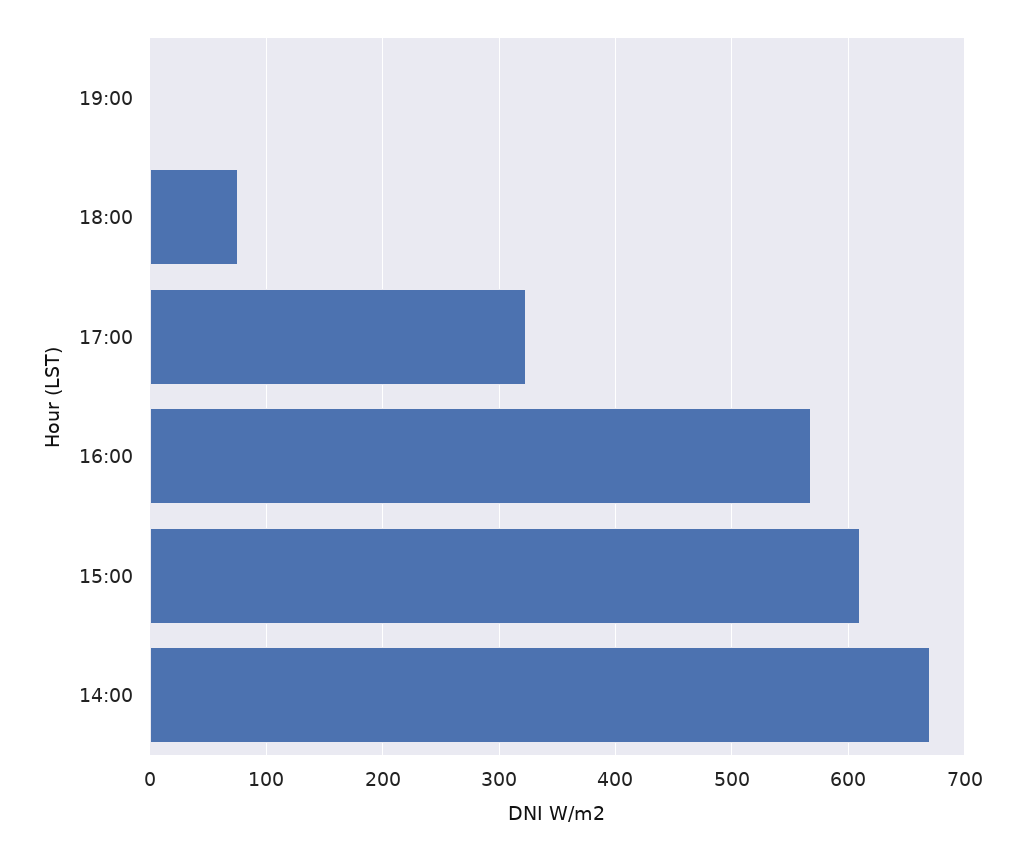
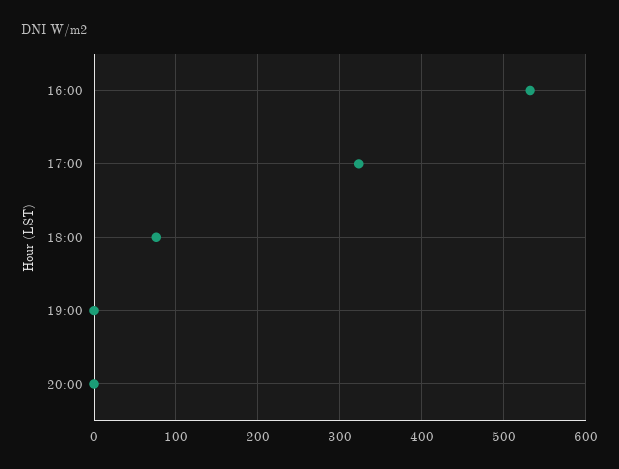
16:00: 570 -> 530
15:00: 610 -> none
14:00: 670 -> none
20:00: none -> 0

